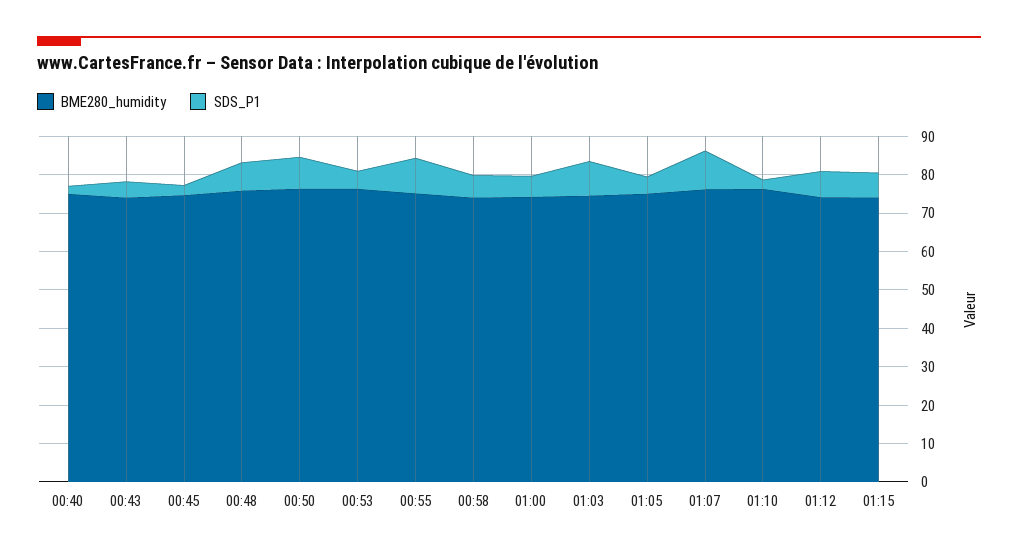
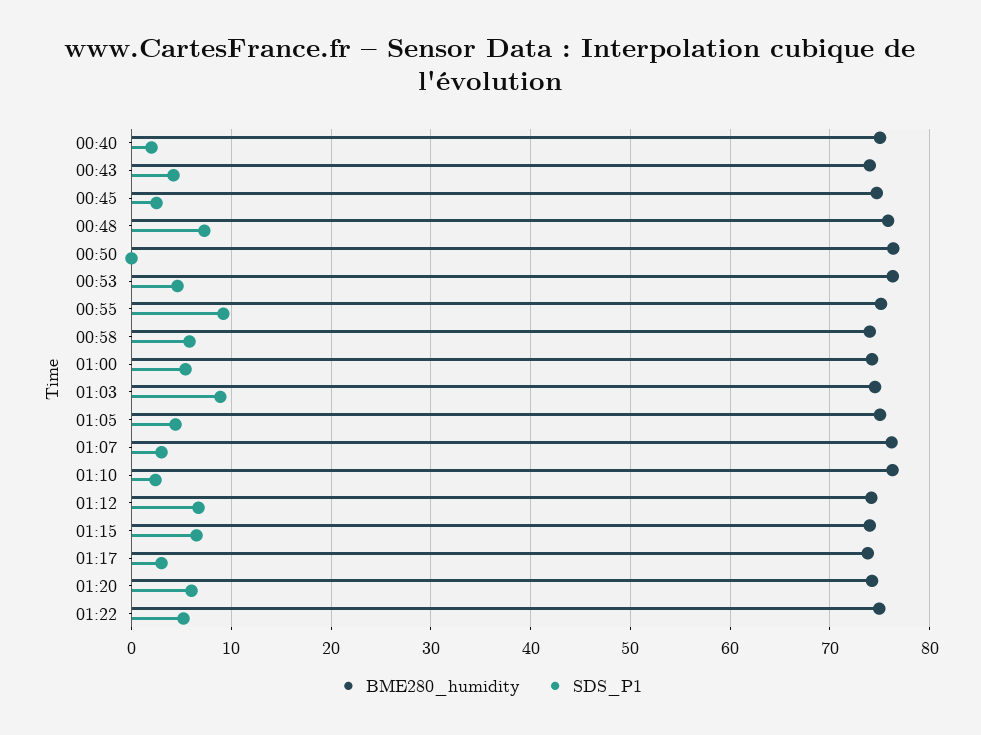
SDS_P1, 00:50: 7.5 -> 0
SDS_P1, 01:07: 10 -> 3
BME280_humidity, 01:17: none -> 74
SDS_P1, 01:17: none -> 3
BME280_humidity, 01:20: none -> 74
SDS_P1, 01:20: none -> 6
BME280_humidity, 01:22: none -> 75
SDS_P1, 01:22: none -> 5

